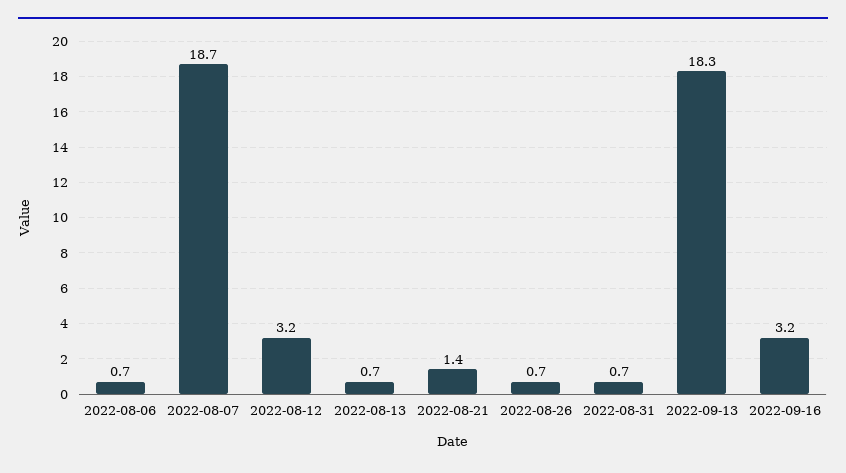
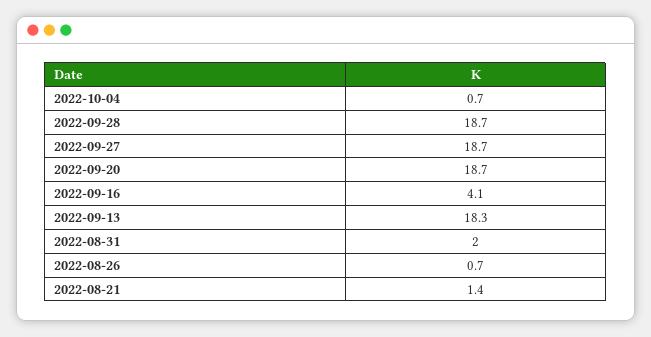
2022-08-06: 0.7 -> none
2022-08-07: 18.7 -> none
2022-08-12: 3.2 -> none
2022-08-13: 0.7 -> none
2022-08-31: 0.7 -> 2
2022-09-16: 3.2 -> 4.1
2022-10-04: none -> 0.7
2022-09-28: none -> 18.7
2022-09-27: none -> 18.7
2022-09-20: none -> 18.7

